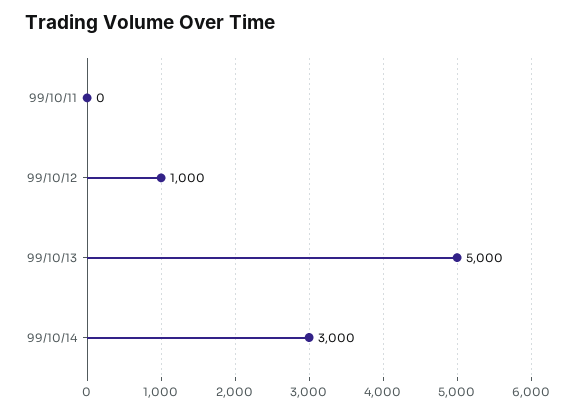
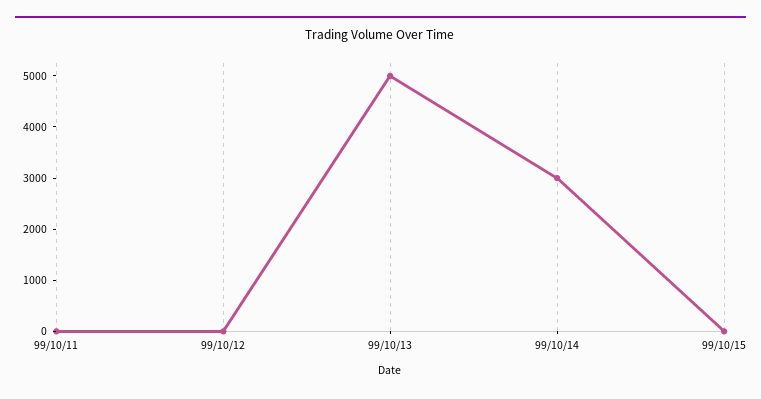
99/10/12: 1000 -> 0
99/10/15: none -> 0

